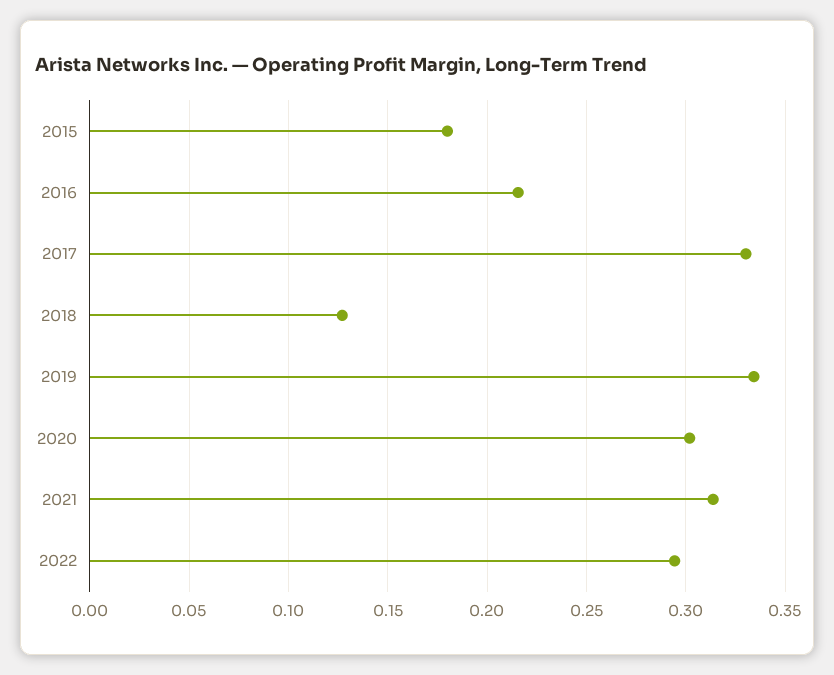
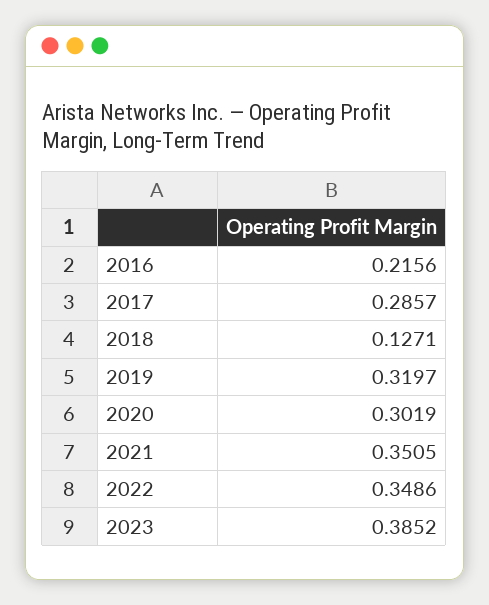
2015: 0.18 -> none
2017: 0.33 -> 0.2857
2019: 0.335 -> 0.3197
2021: 0.315 -> 0.3505
2022: 0.295 -> 0.3486
2023: none -> 0.3852

